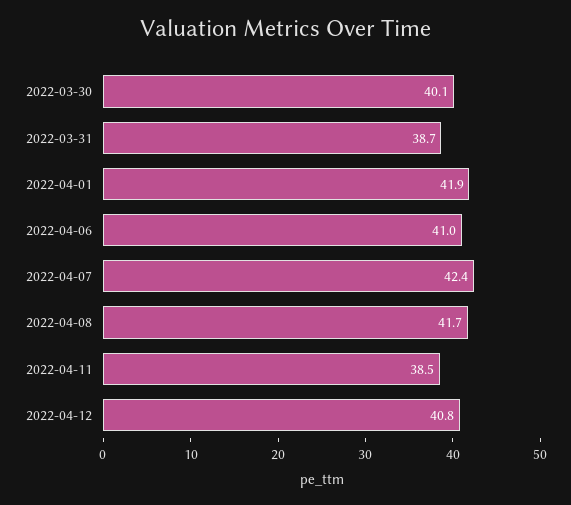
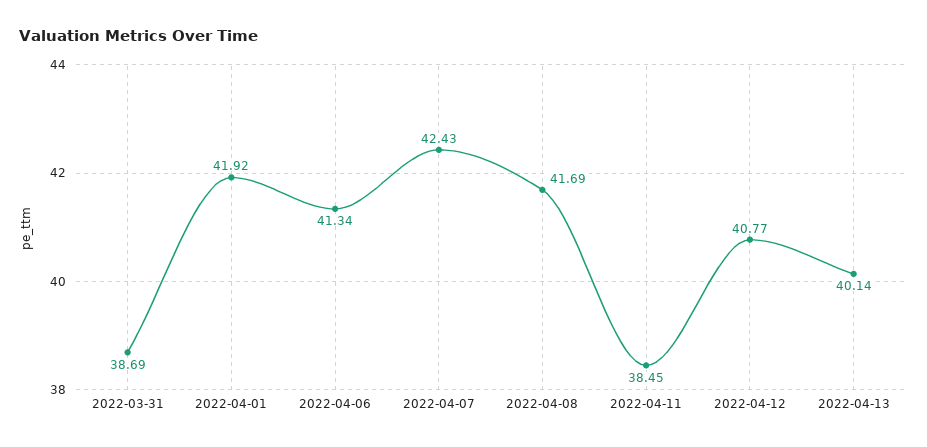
2022-03-30: 40.1 -> none
2022-04-06: 41 -> 41.34
2022-04-13: none -> 40.14

